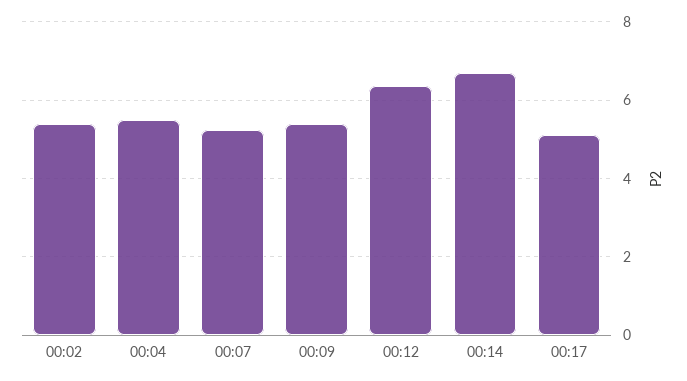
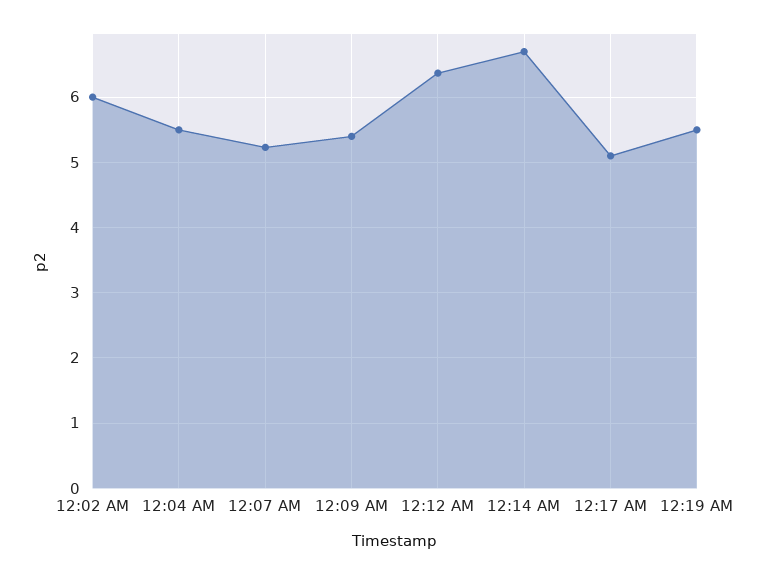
00:02: 5.4 -> 6
12:19 AM: none -> 5.5

